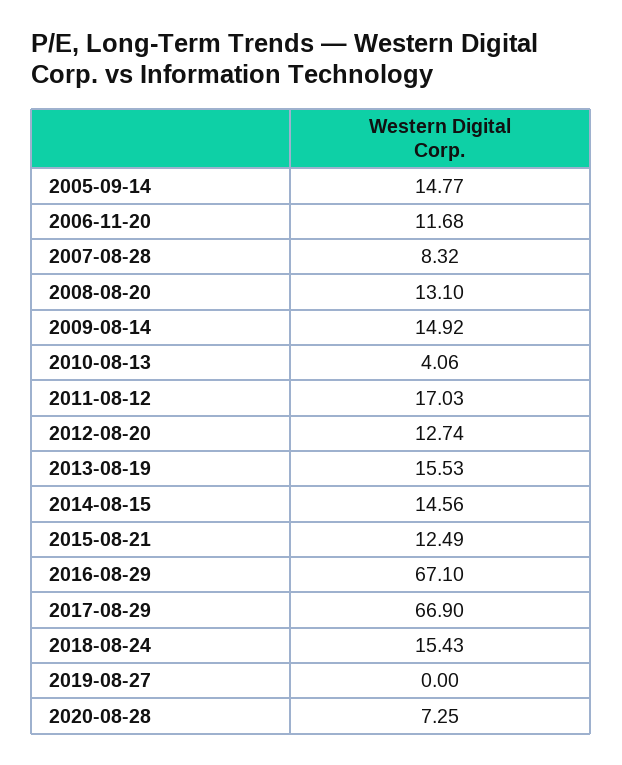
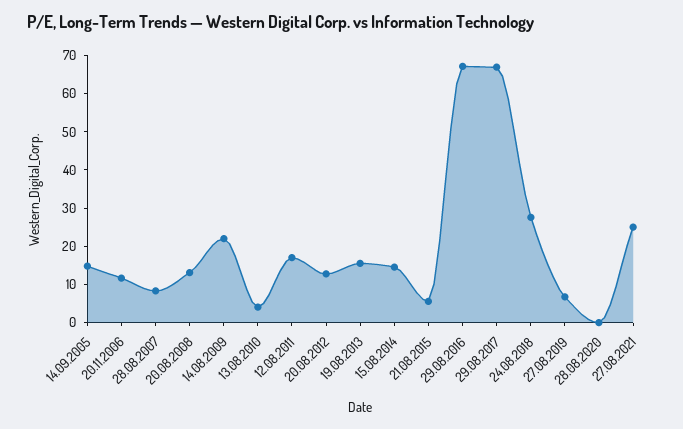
2009-08-14: 14.92 -> 22.5
2015-08-21: 12.49 -> 5
2018-08-24: 15.43 -> 27.5
2019-08-27: 0 -> 7.5
2020-08-28: 7.25 -> 0
27.08.2021: none -> 25

